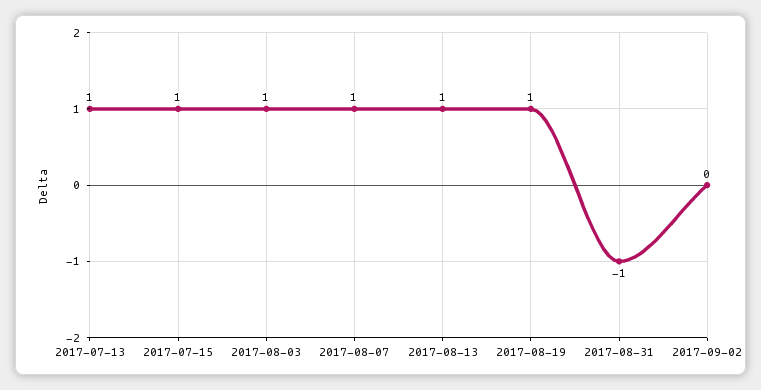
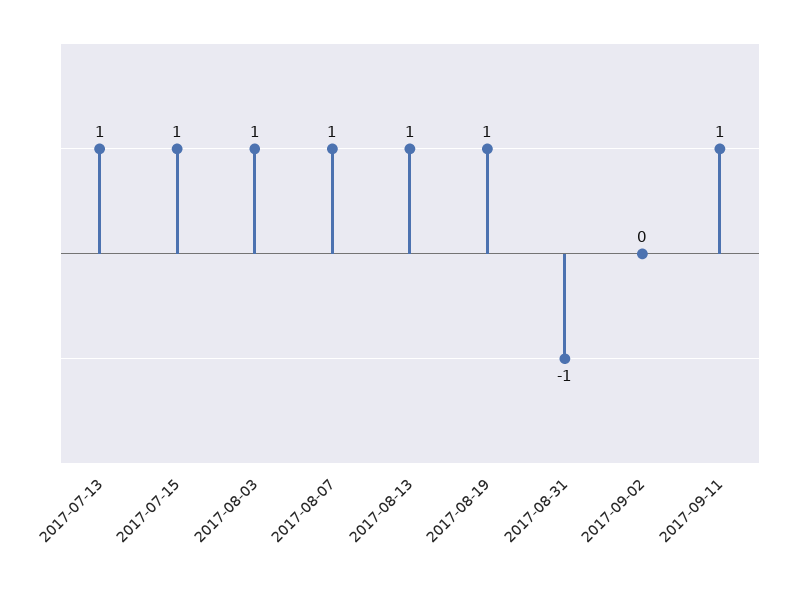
2017-09-11: none -> 1

